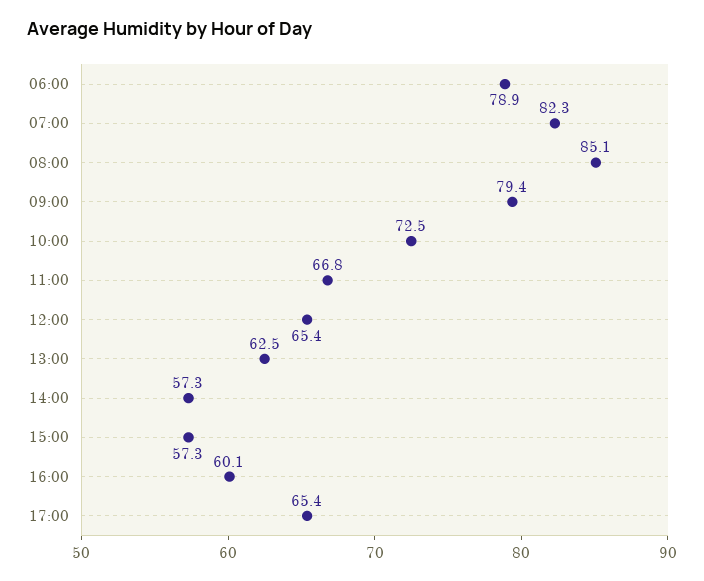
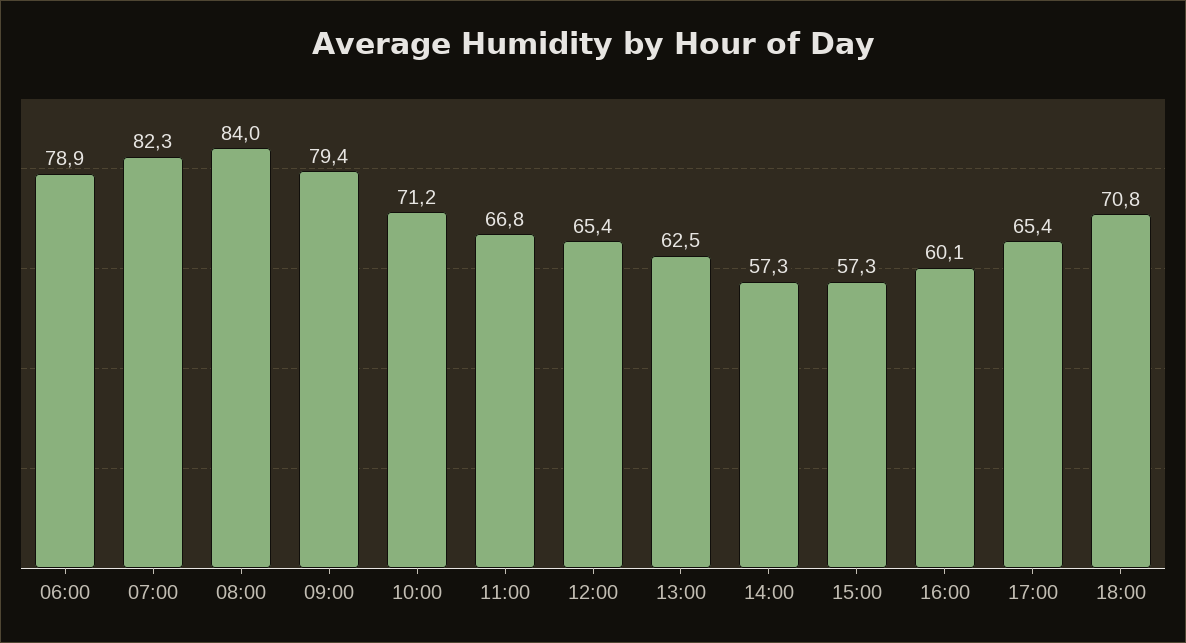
08:00: 85.1 -> 84
10:00: 72.5 -> 71.2
18:00: none -> 70.8

